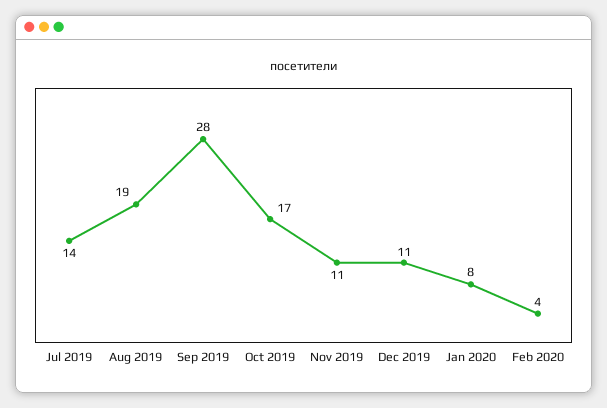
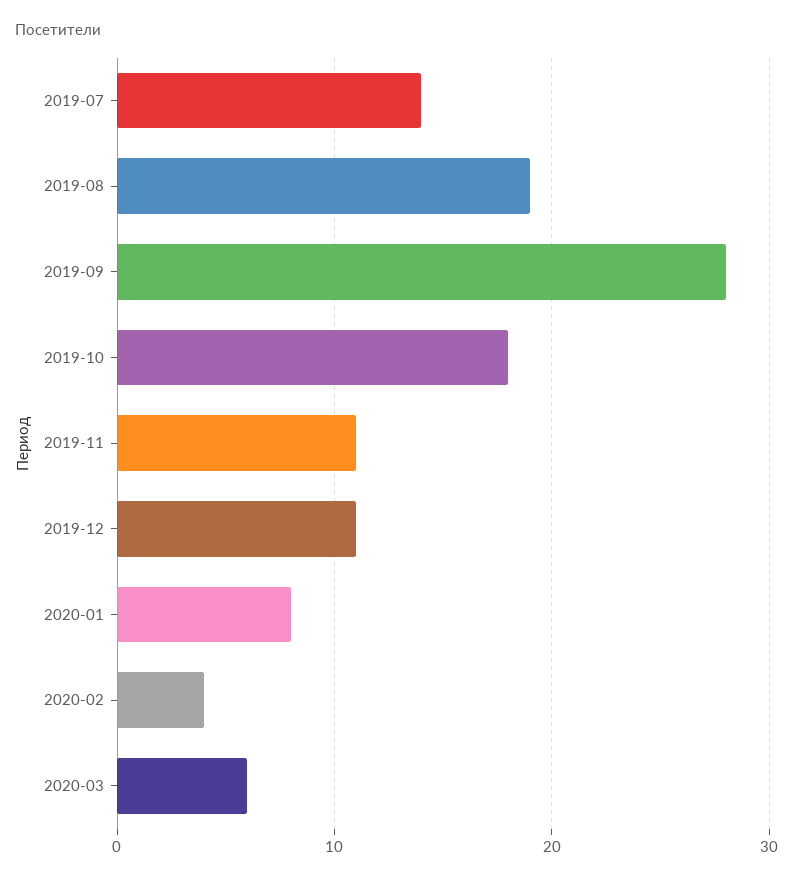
Oct 2019: 17 -> 18
2020-03: none -> 6

